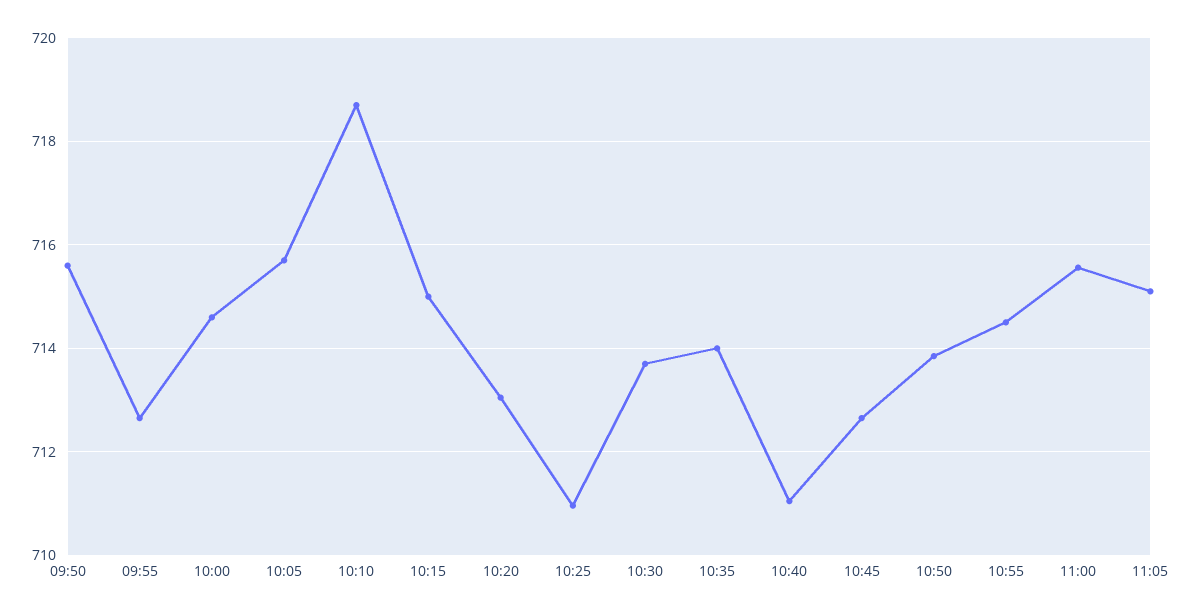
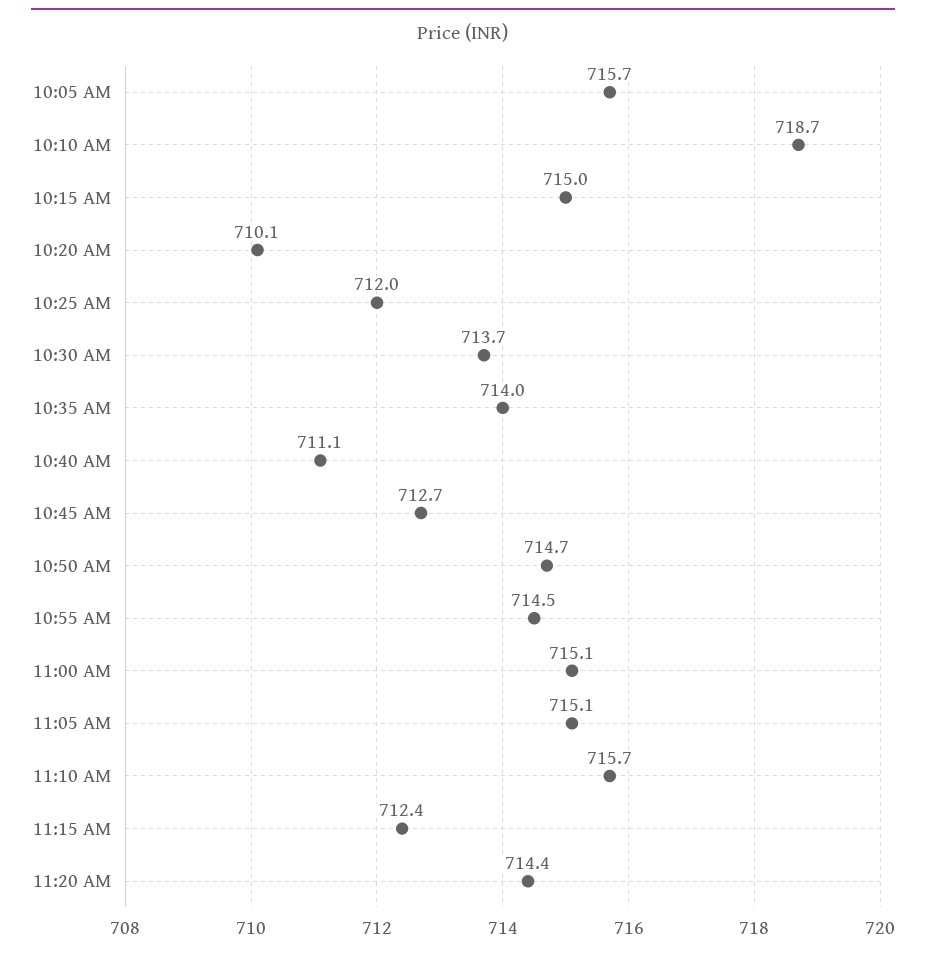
09:50: 715.6 -> none
09:55: 712.6 -> none
10:00: 714.6 -> none
10:20: 713 -> 710.1
10:25: 711 -> 712
10:50: 713.8 -> 714.7
11:00: 715.6 -> 715.1
11:10 AM: none -> 715.7
11:15 AM: none -> 712.4
11:20 AM: none -> 714.4

